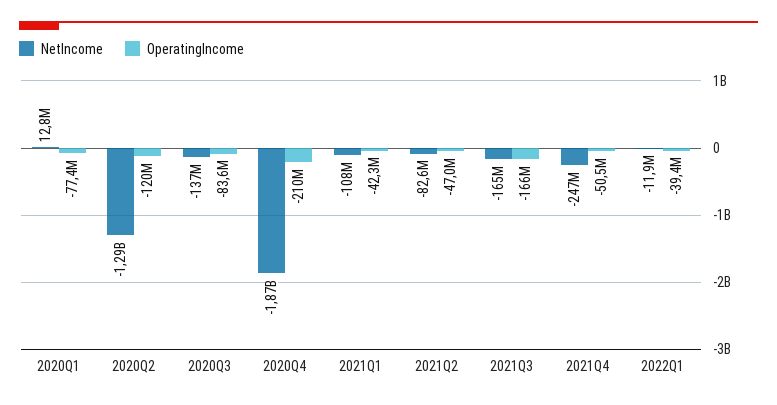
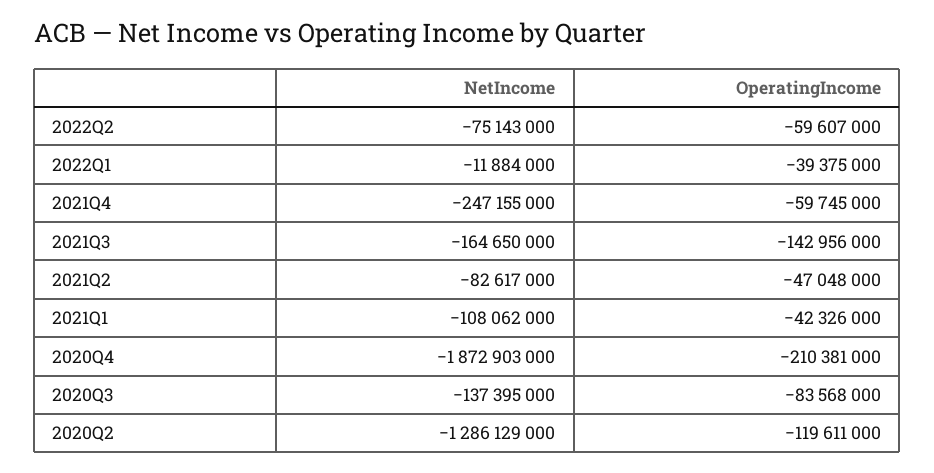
NetIncome, 2020Q1: 12800000 -> none
OperatingIncome, 2020Q1: -77400000 -> none
OperatingIncome, 2021Q3: -166000000 -> -142956000
OperatingIncome, 2021Q4: -50500000 -> -59745000
NetIncome, 2022Q2: none -> -75143000
OperatingIncome, 2022Q2: none -> -59607000

